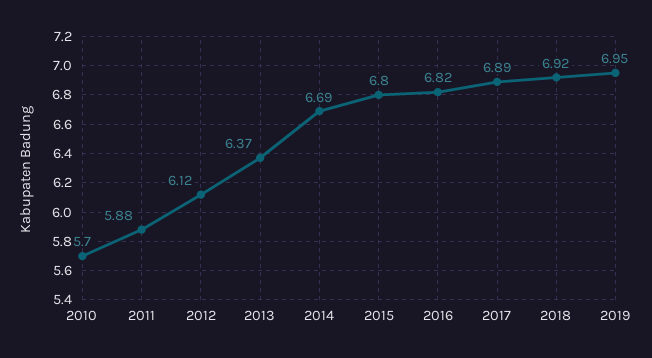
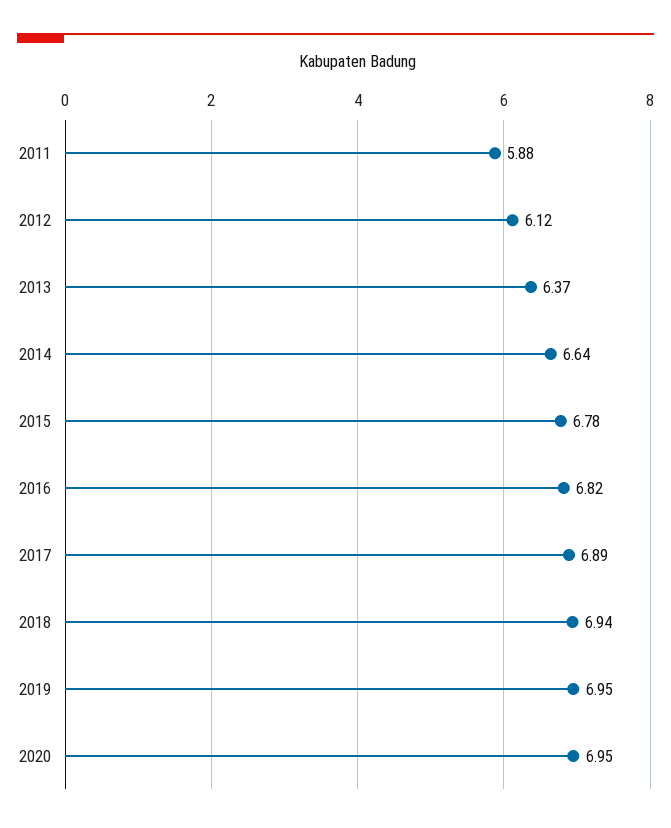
2010: 5.7 -> none
2014: 6.69 -> 6.64
2015: 6.8 -> 6.78
2018: 6.92 -> 6.94
2020: none -> 6.95

